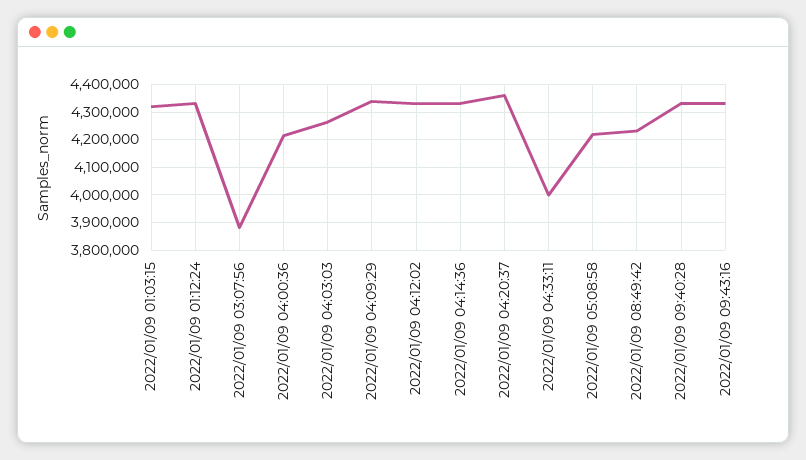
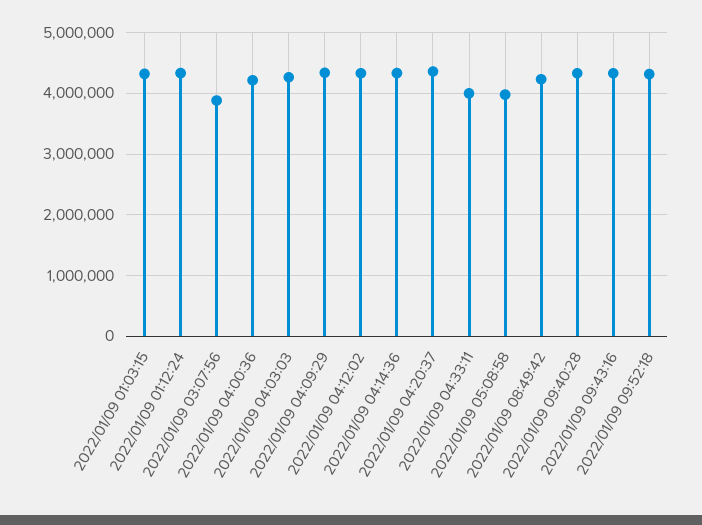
2022/01/09 05:08:58: 4225000 -> 4000000
2022/01/09 09:52:18: none -> 4300000

